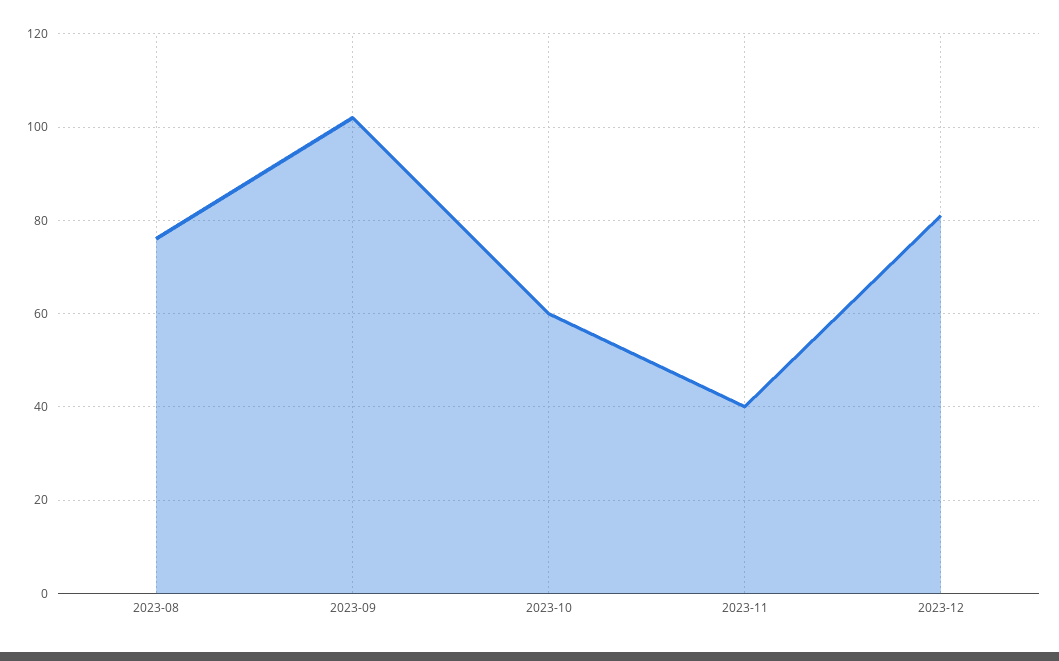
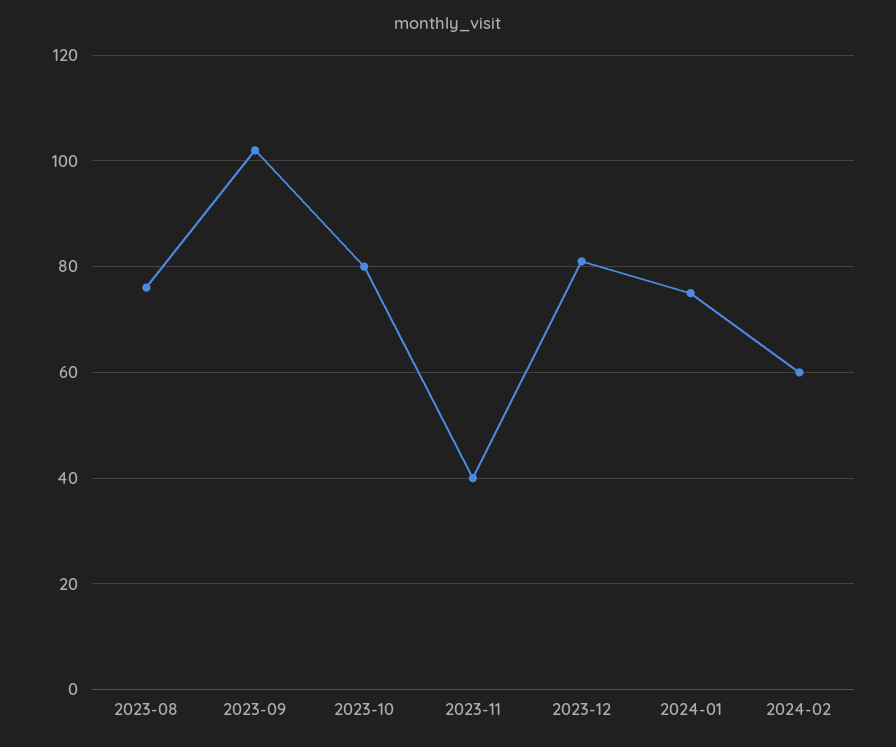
2023-10: 60 -> 80
2024-01: none -> 75
2024-02: none -> 60

